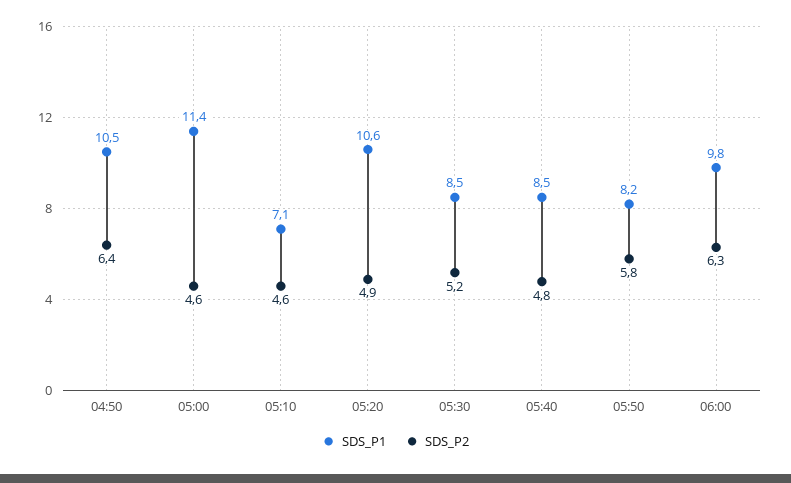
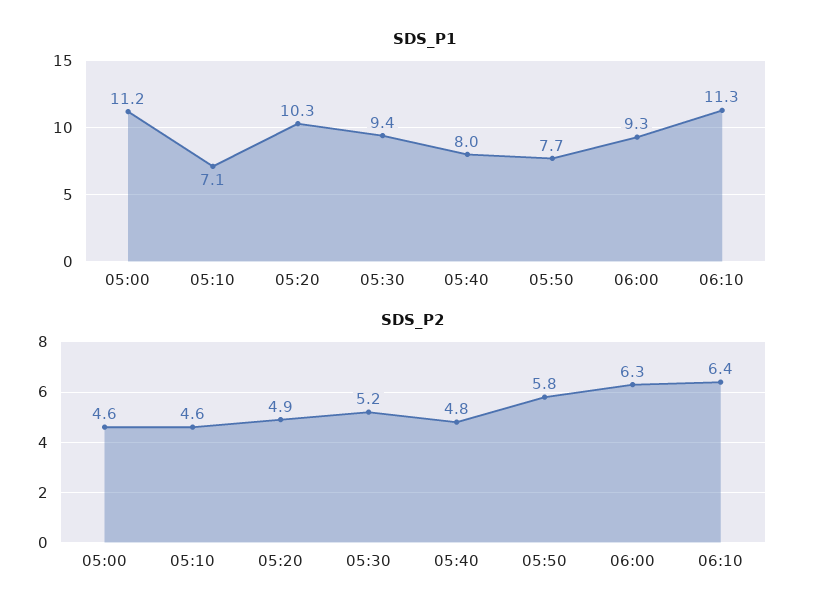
SDS_P1, 04:50: 10.5 -> none
SDS_P2, 04:50: 6.4 -> none
SDS_P1, 05:00: 11.4 -> 11.2
SDS_P1, 05:20: 10.6 -> 10.3
SDS_P1, 05:30: 8.5 -> 9.4
SDS_P1, 05:40: 8.5 -> 8
SDS_P1, 05:50: 8.2 -> 7.7
SDS_P1, 06:00: 9.8 -> 9.3
SDS_P1, 06:10: none -> 11.3
SDS_P2, 06:10: none -> 6.4

